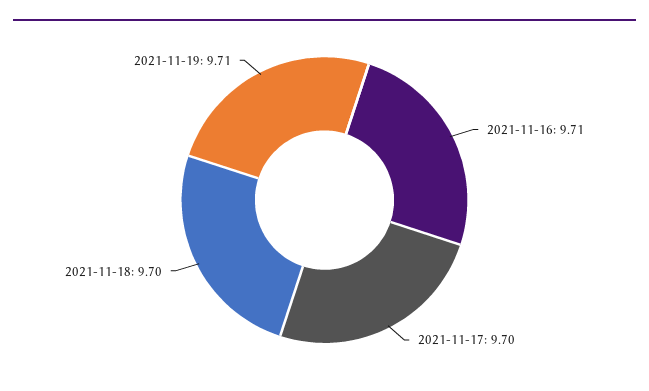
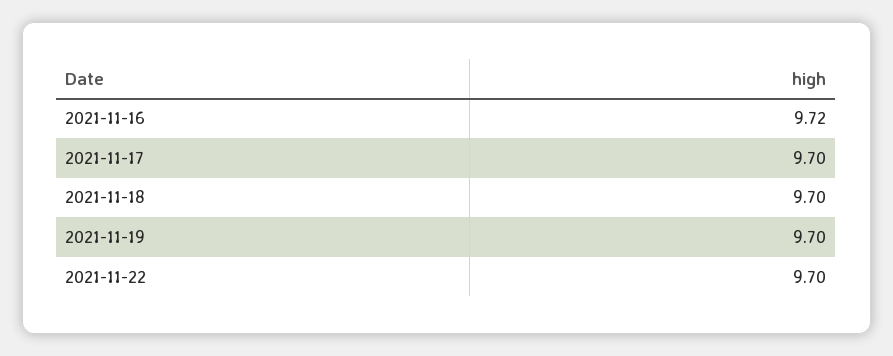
2021-11-16: 9.71 -> 9.72
2021-11-19: 9.71 -> 9.7
2021-11-22: none -> 9.7

